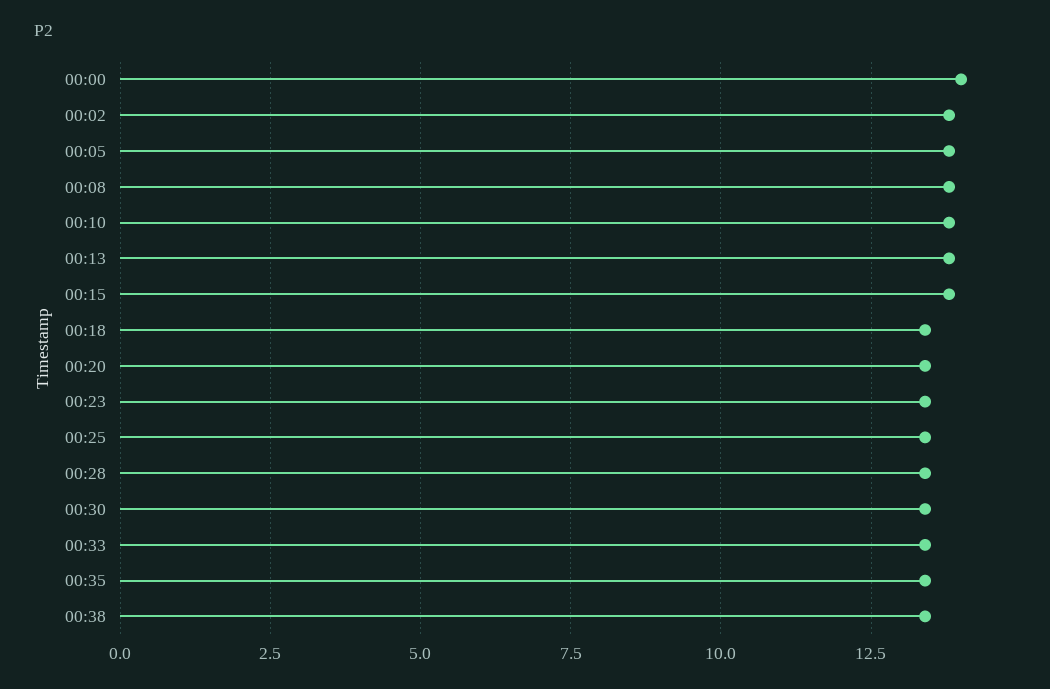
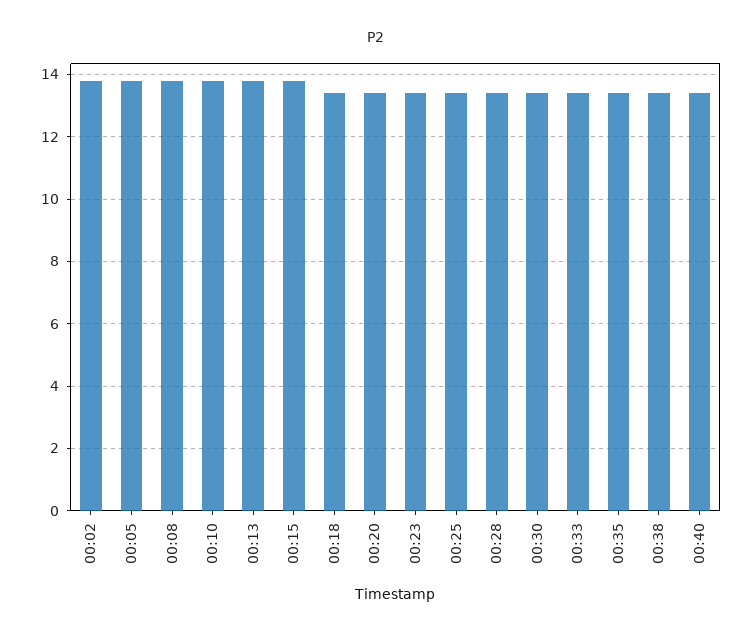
00:00: 14 -> none
00:40: none -> 13.5

